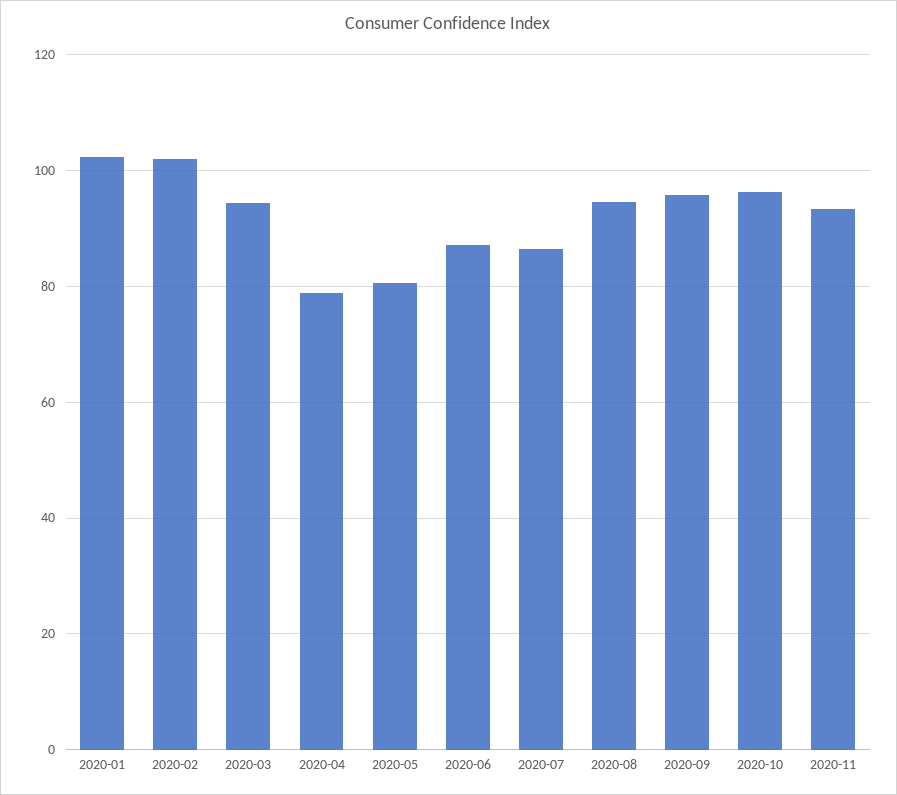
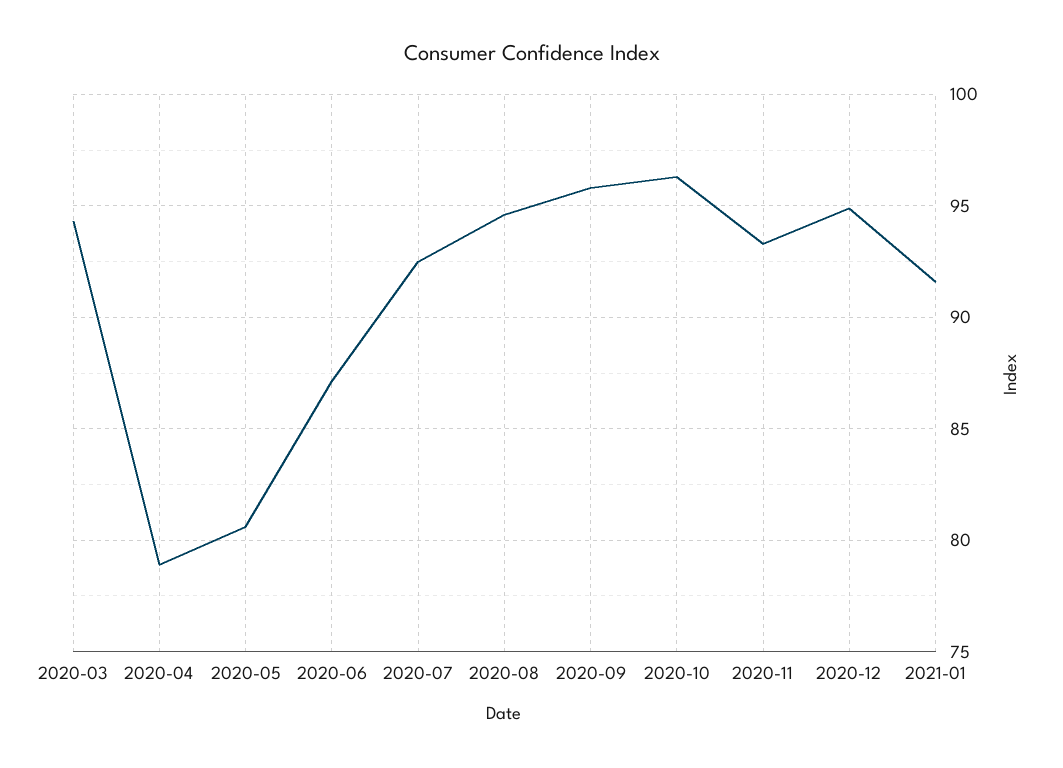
2020-01: 102 -> none
2020-02: 102 -> none
2020-07: 86 -> 92.5
2020-12: none -> 95
2021-01: none -> 91.5

